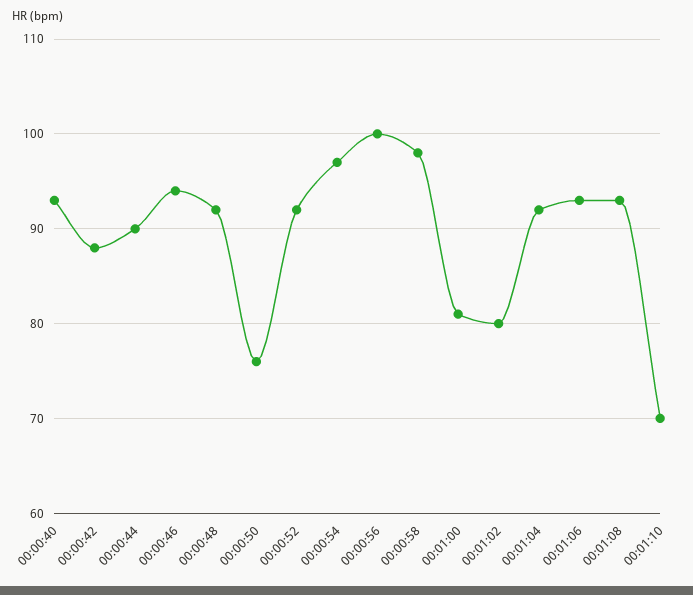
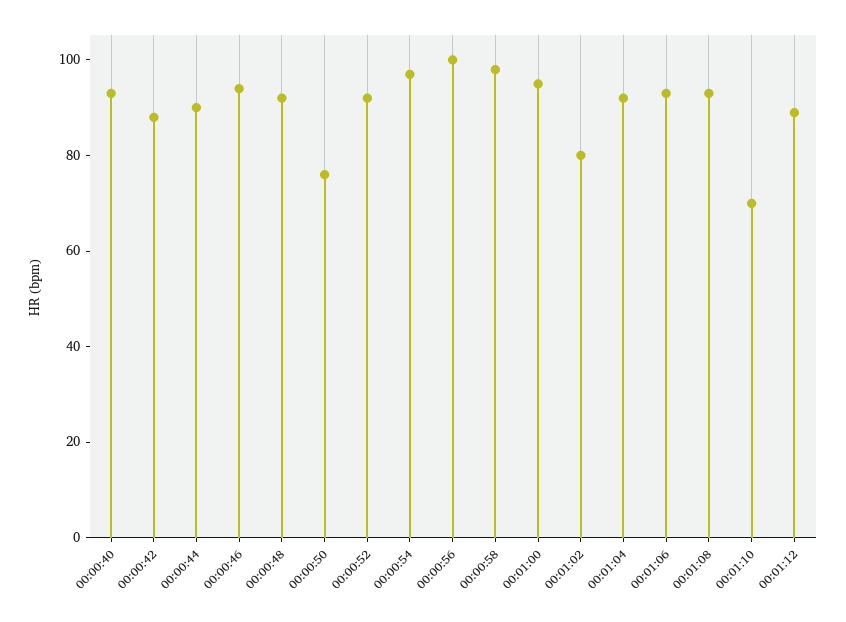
00:01:00: 81 -> 95
00:01:12: none -> 90

